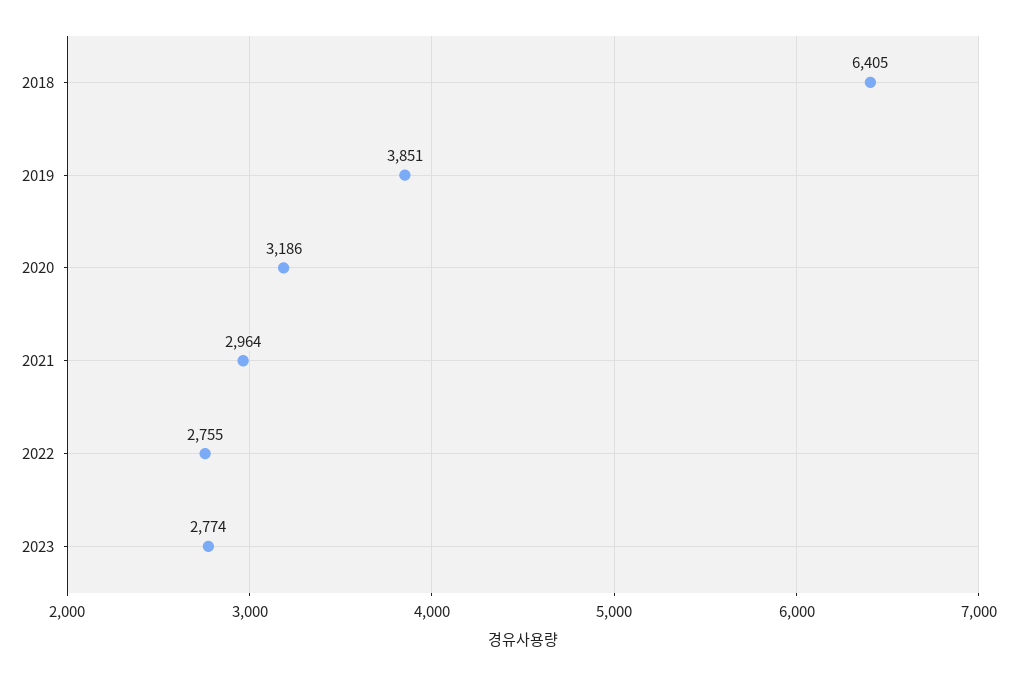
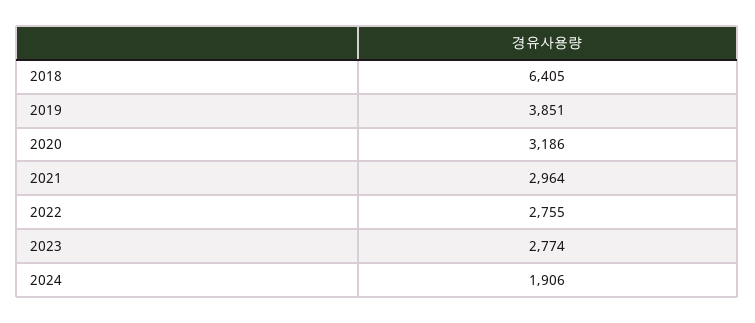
2024: none -> 1906

